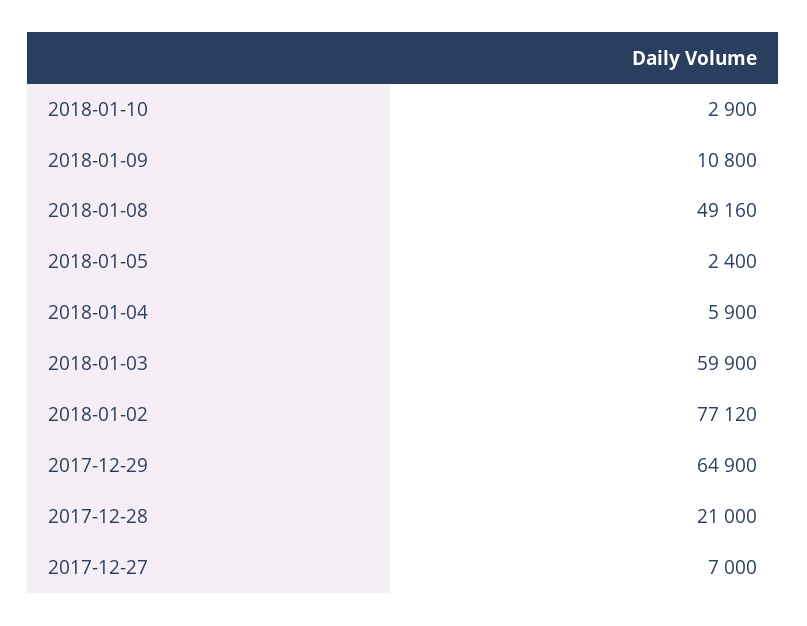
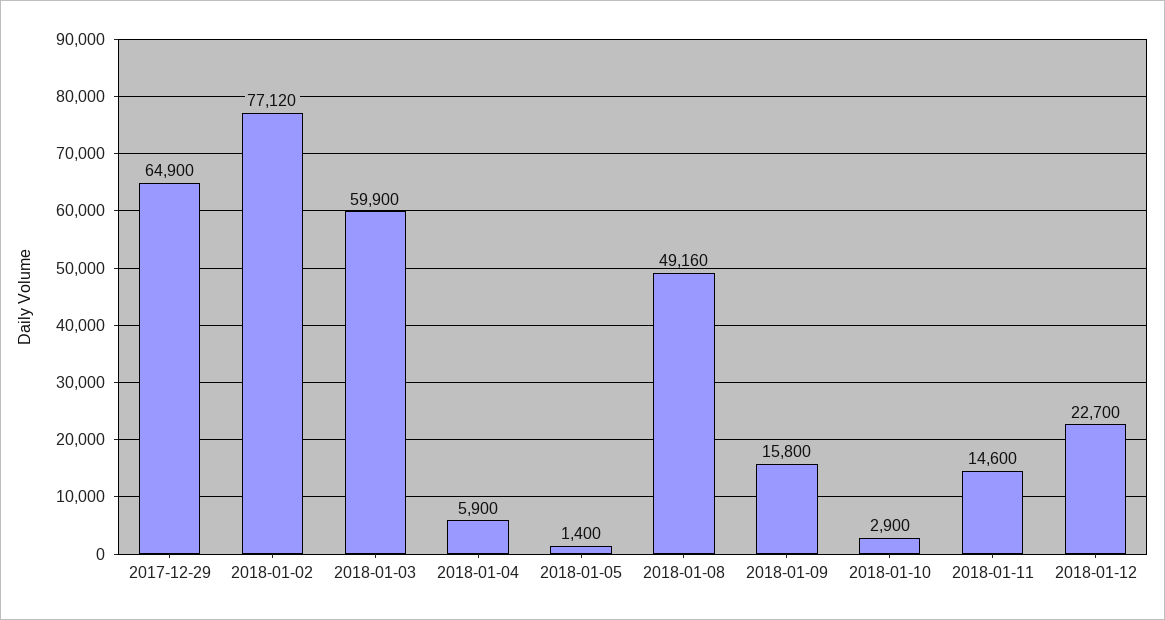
2018-01-09: 10800 -> 15800
2018-01-05: 2400 -> 1400
2017-12-28: 21000 -> none
2017-12-27: 7000 -> none
2018-01-11: none -> 14600
2018-01-12: none -> 22700

